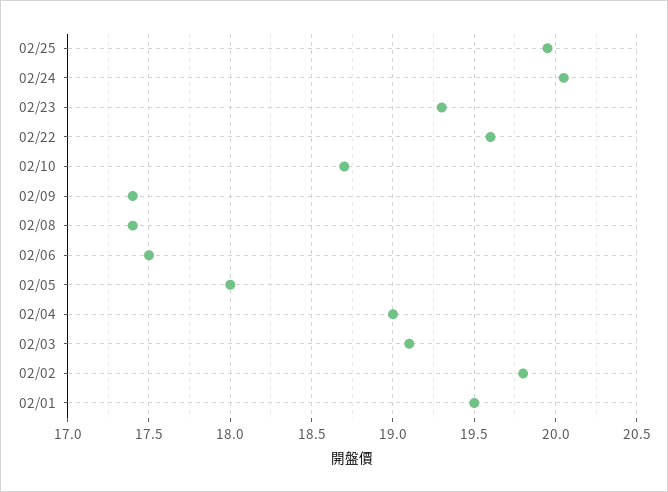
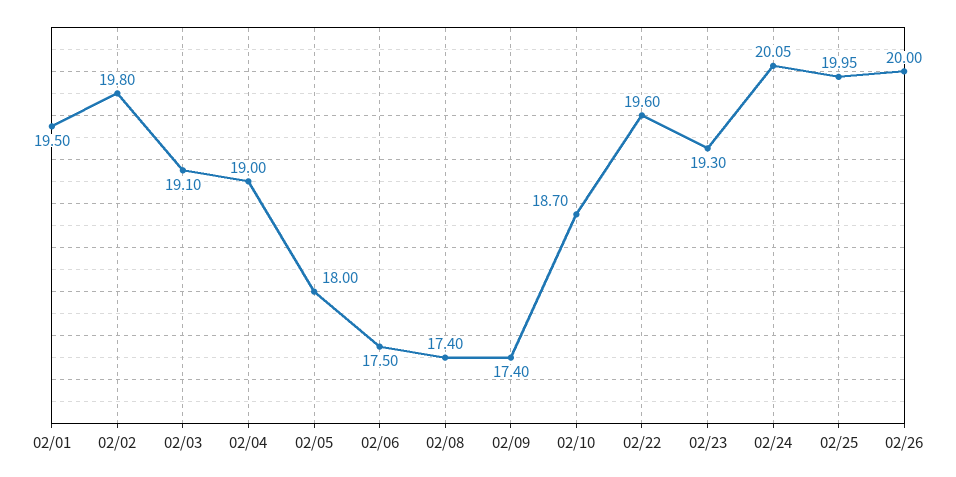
02/26: none -> 20

